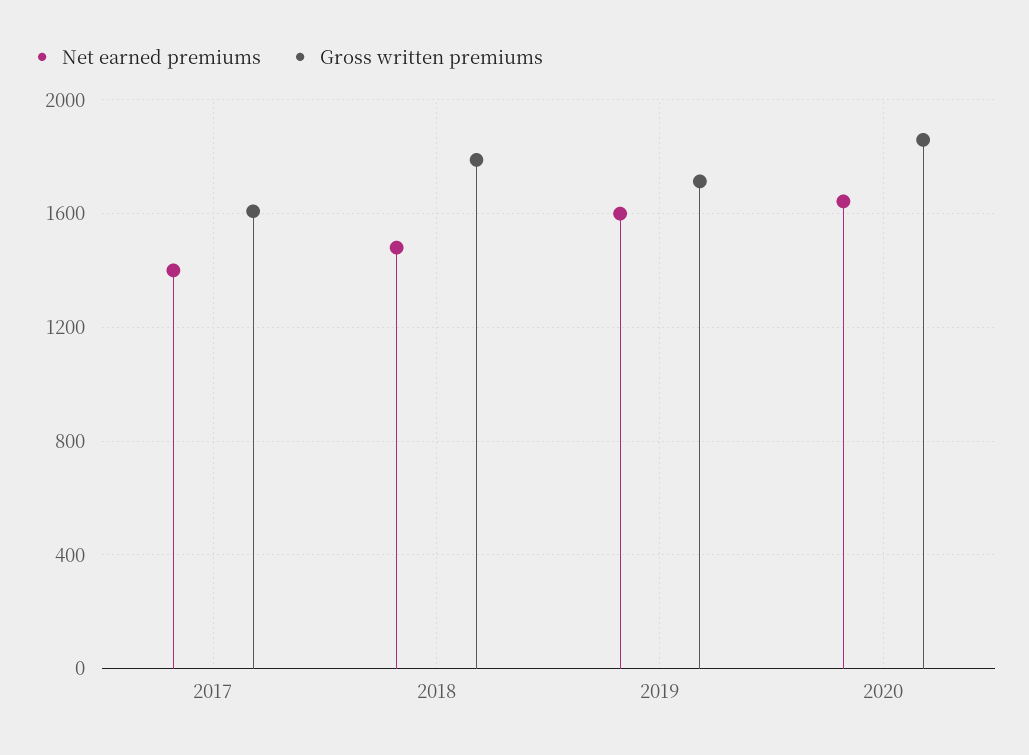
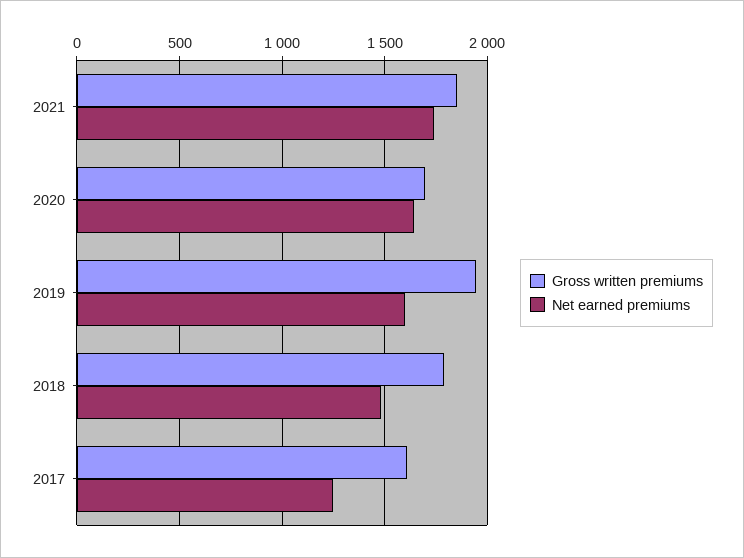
Net earned premiums, 2017: 1400 -> 1250
Gross written premiums, 2019: 1700 -> 1950
Gross written premiums, 2020: 1850 -> 1700
Gross written premiums, 2021: none -> 1850
Net earned premiums, 2021: none -> 1750

